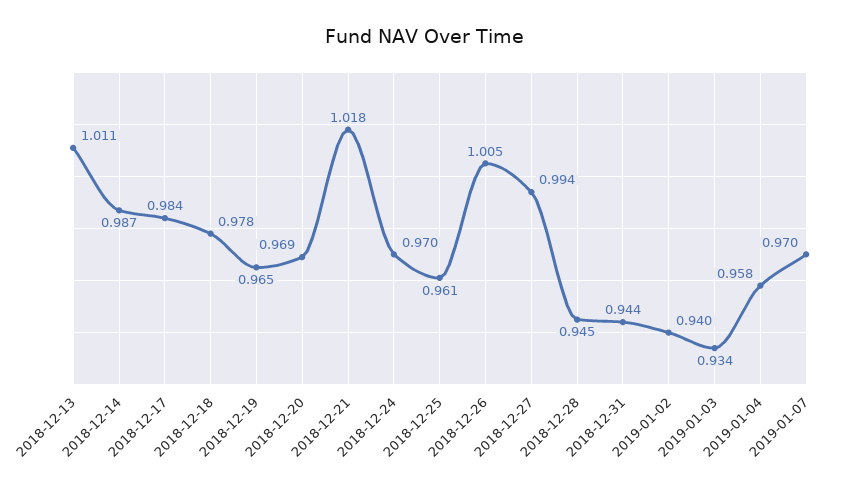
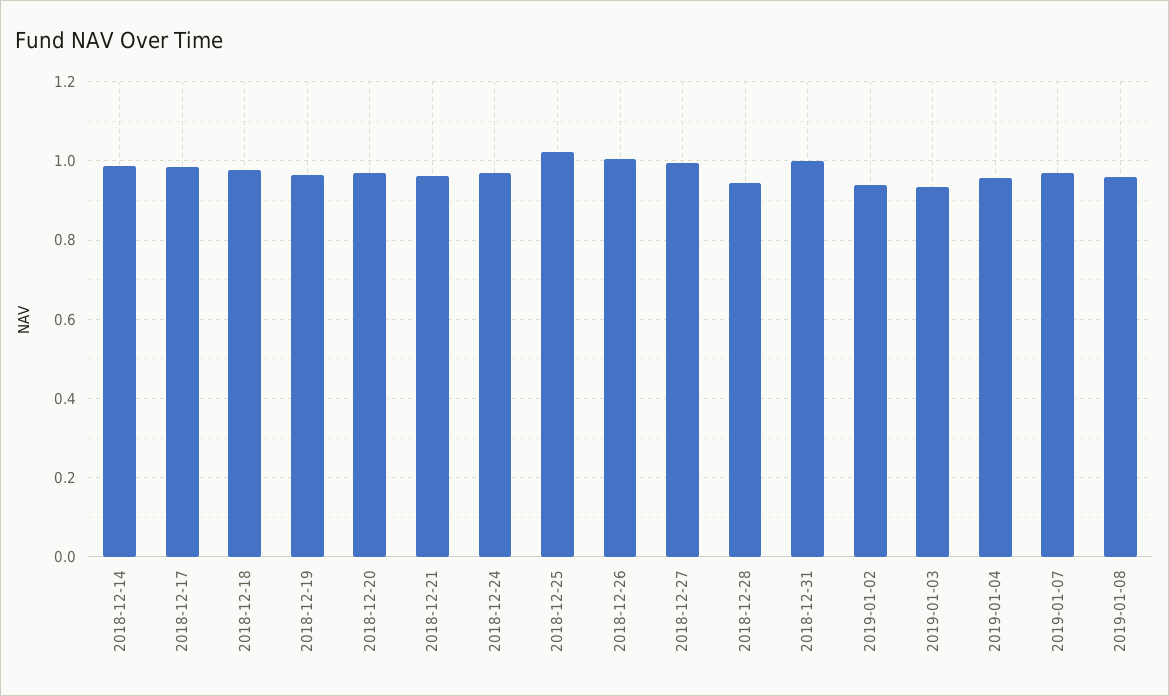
2018-12-13: 1.011 -> none
2018-12-21: 1.018 -> 0.96
2018-12-25: 0.961 -> 1.02
2018-12-31: 0.944 -> 1
2019-01-08: none -> 0.96

